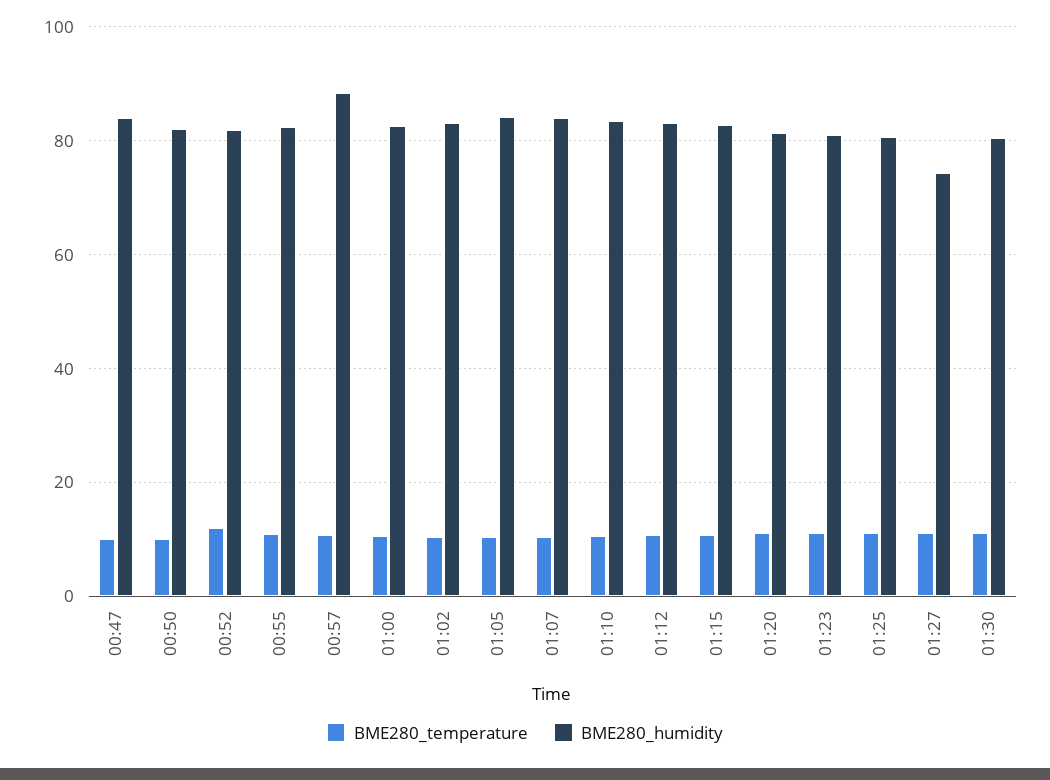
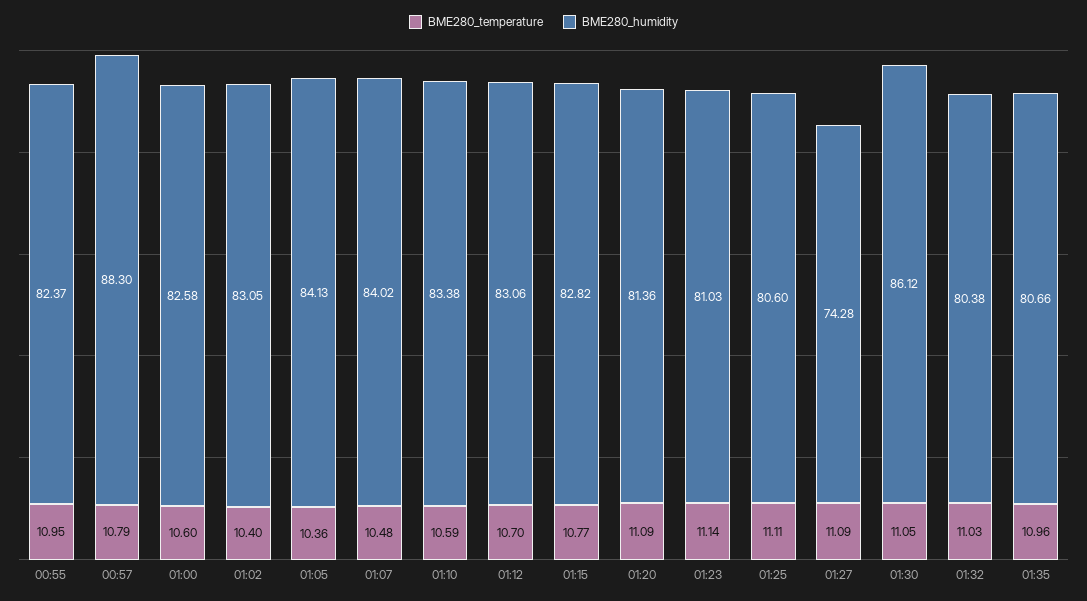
BME280_temperature, 00:47: 10 -> none
BME280_humidity, 00:47: 84 -> none
BME280_temperature, 00:50: 10 -> none
BME280_humidity, 00:50: 82 -> none
BME280_temperature, 00:52: 12 -> none
BME280_humidity, 00:52: 82 -> none
BME280_humidity, 01:30: 80 -> 86.12
BME280_temperature, 01:32: none -> 11.03
BME280_humidity, 01:32: none -> 80.38
BME280_temperature, 01:35: none -> 10.96
BME280_humidity, 01:35: none -> 80.66

